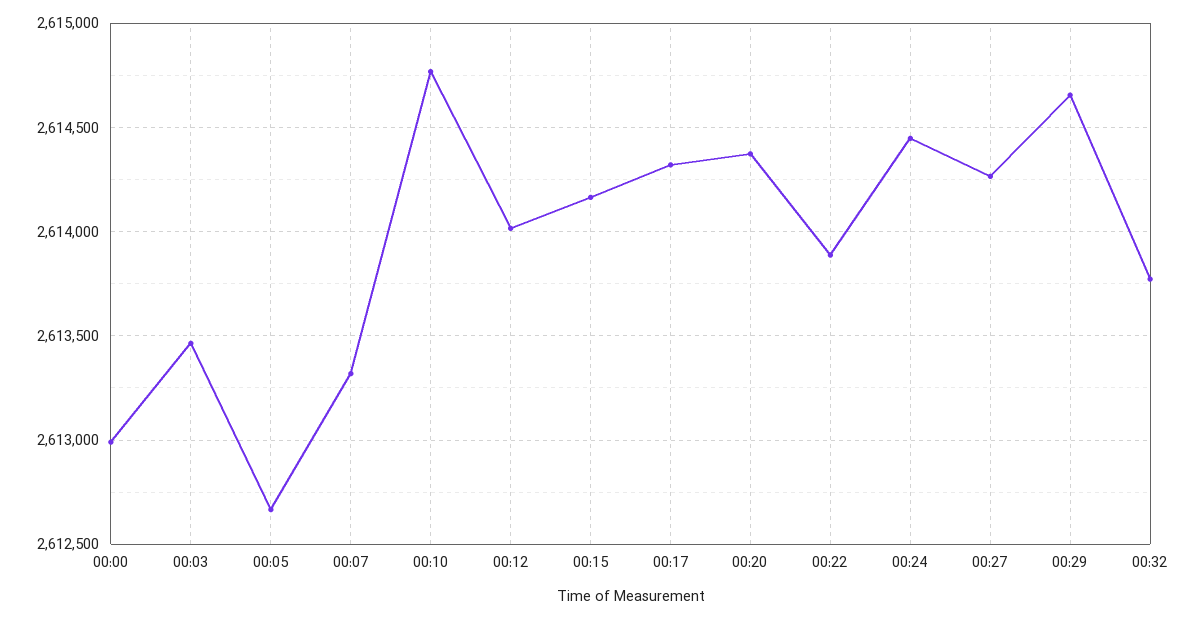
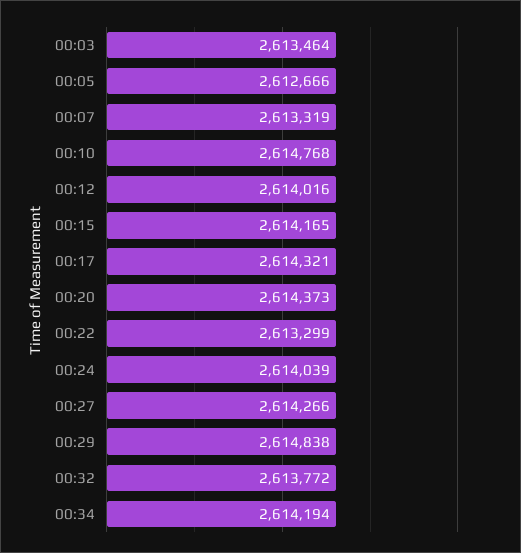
00:00: 2613000 -> none
00:22: 2613900 -> 2613299
00:24: 2614450 -> 2614039
00:29: 2614650 -> 2614838
00:34: none -> 2614194

